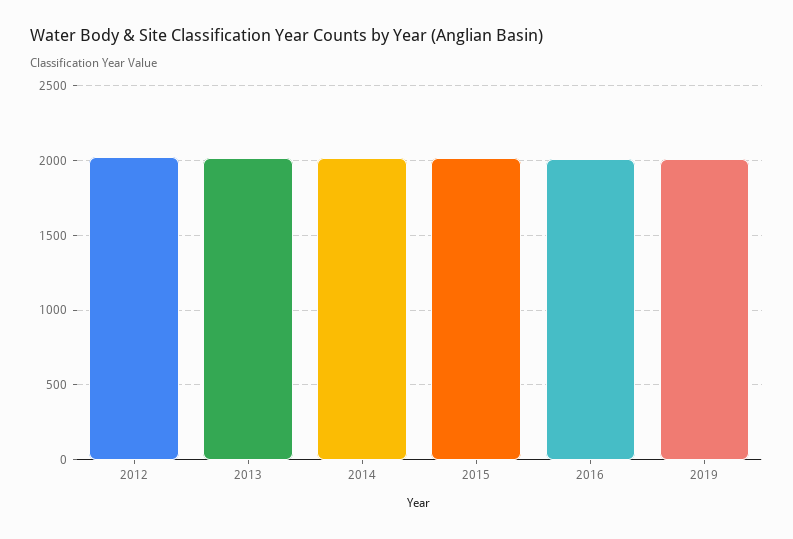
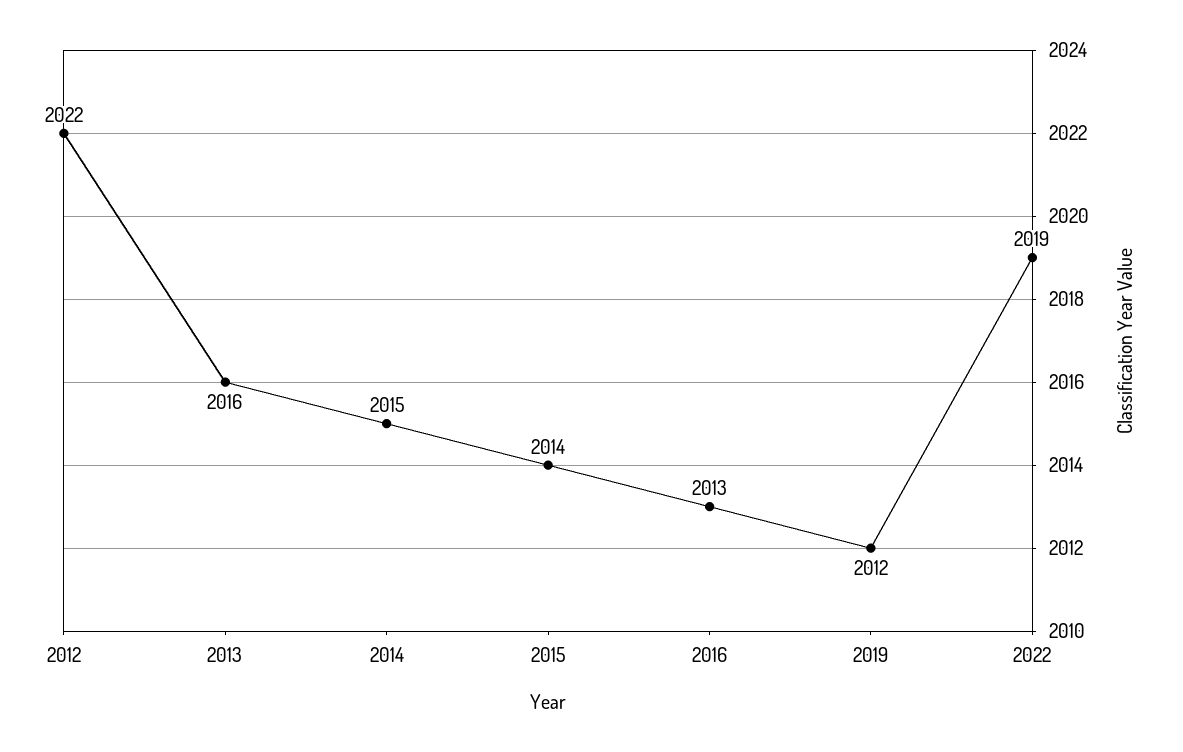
2022: none -> 2019

